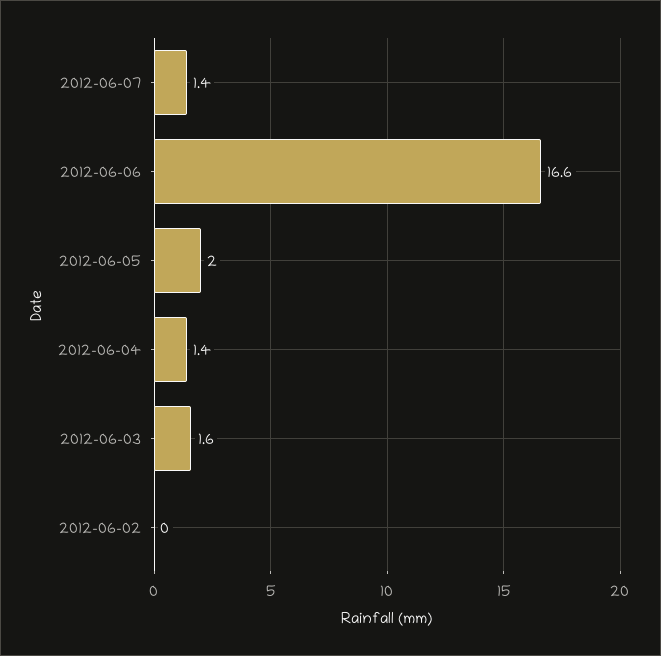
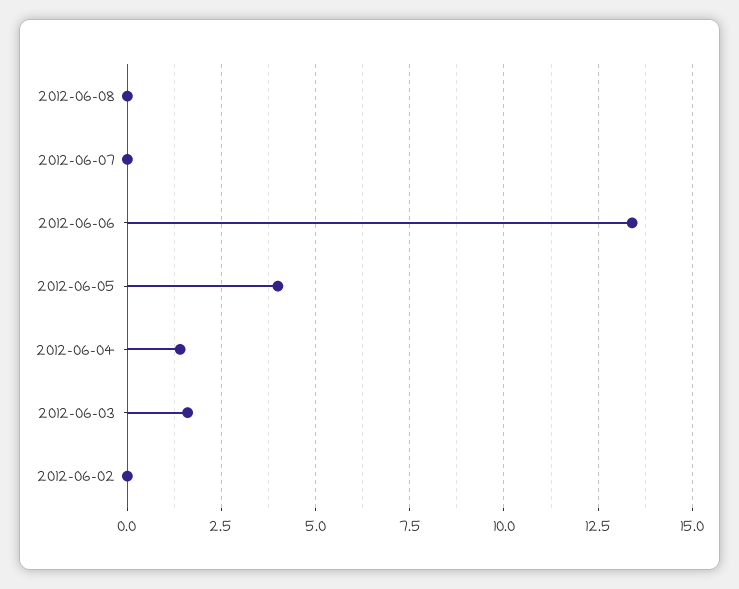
2012-06-07: 1.4 -> 0
2012-06-06: 16.6 -> 13.5
2012-06-05: 2 -> 4
2012-06-08: none -> 0

